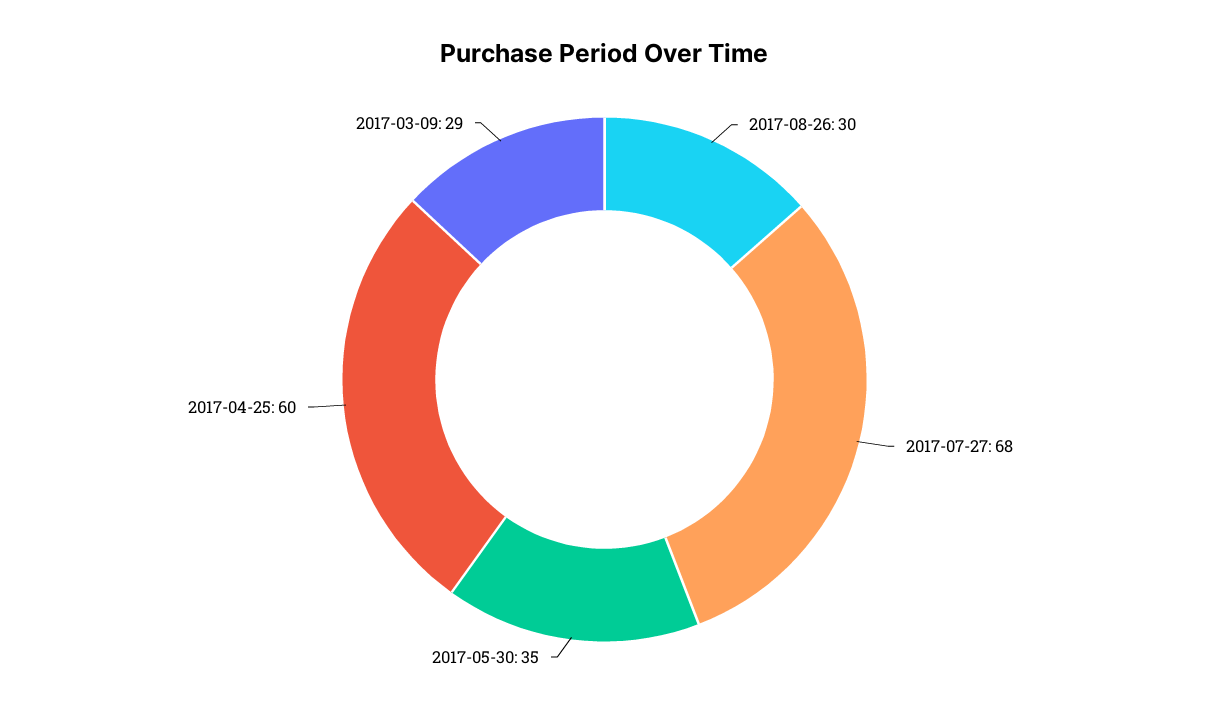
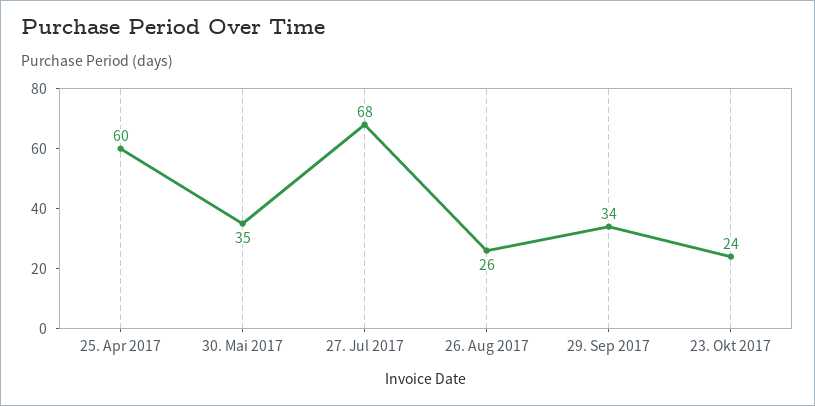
2017-08-26: 30 -> 26
2017-03-09: 29 -> none
29. Sep 2017: none -> 34
23. Okt 2017: none -> 24

